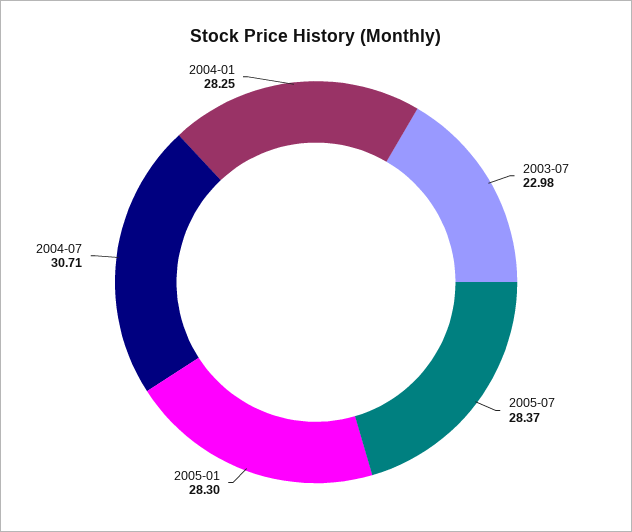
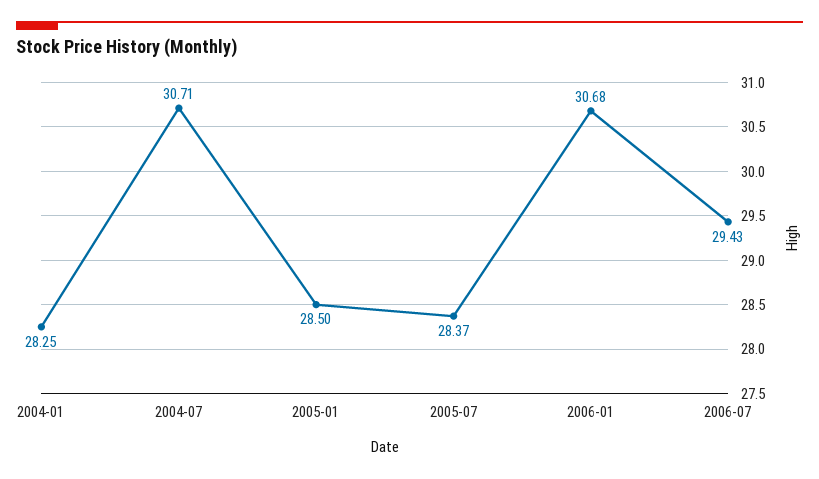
2003-07: 22.98 -> none
2005-01: 28.3 -> 28.5
2006-01: none -> 30.68
2006-07: none -> 29.43

